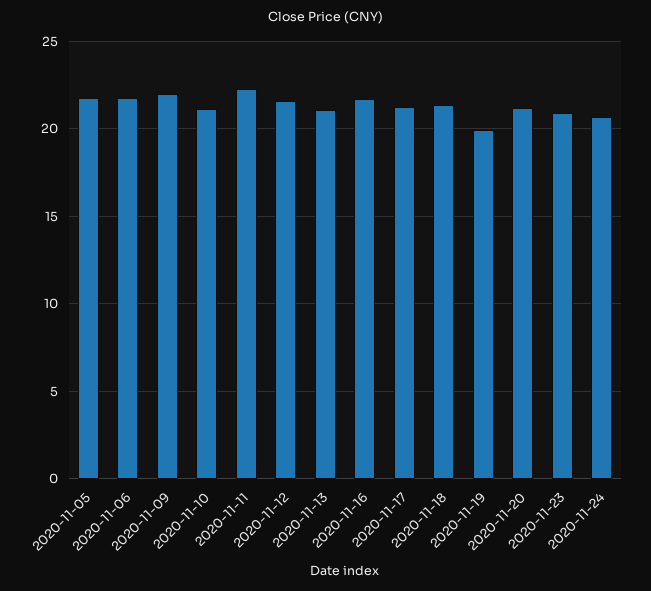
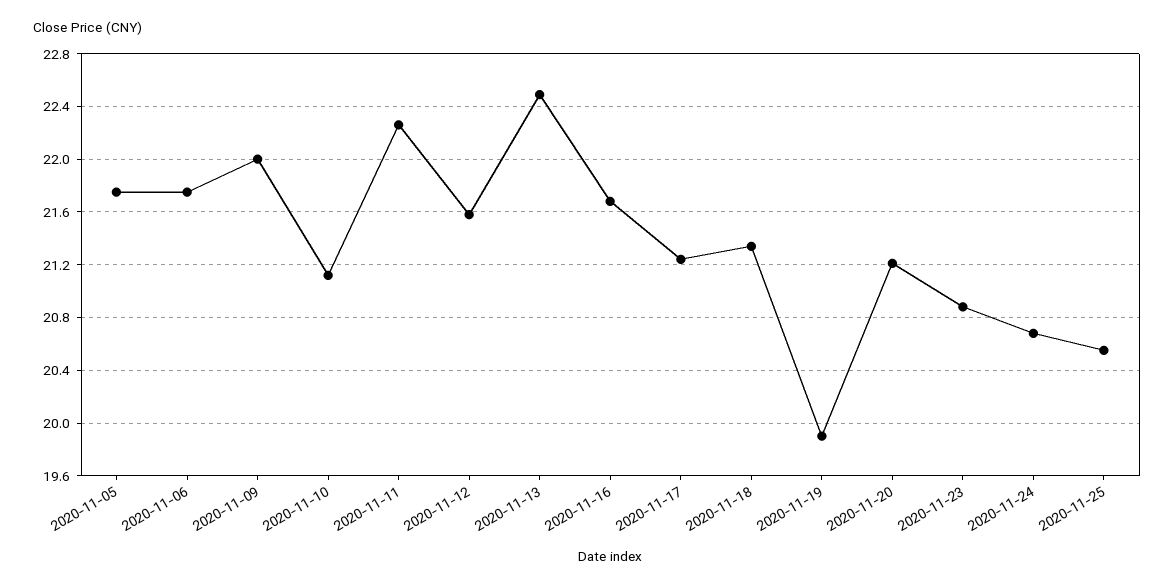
2020-11-13: 21 -> 22.5
2020-11-25: none -> 20.55

